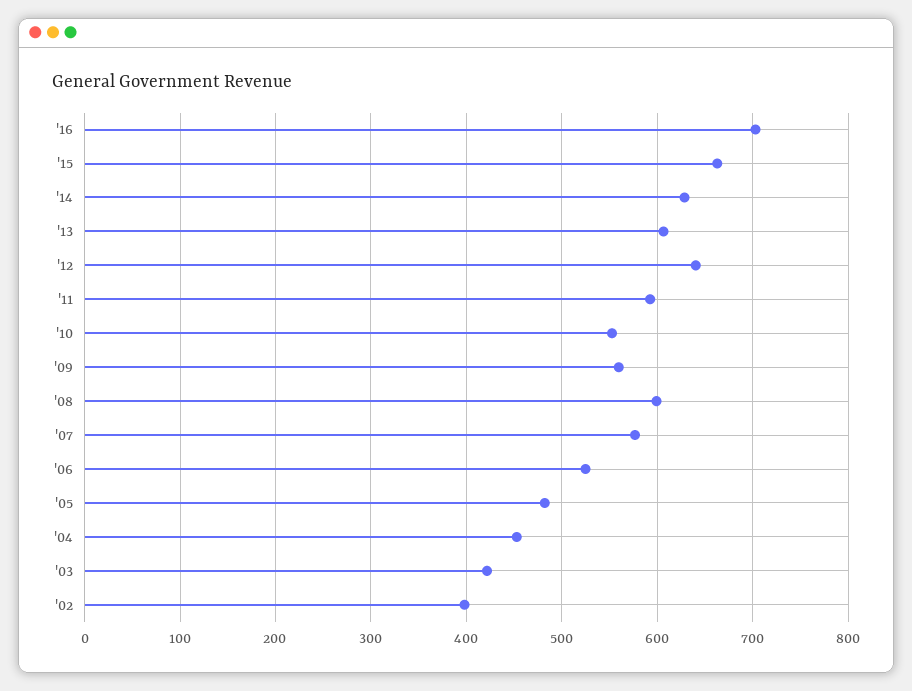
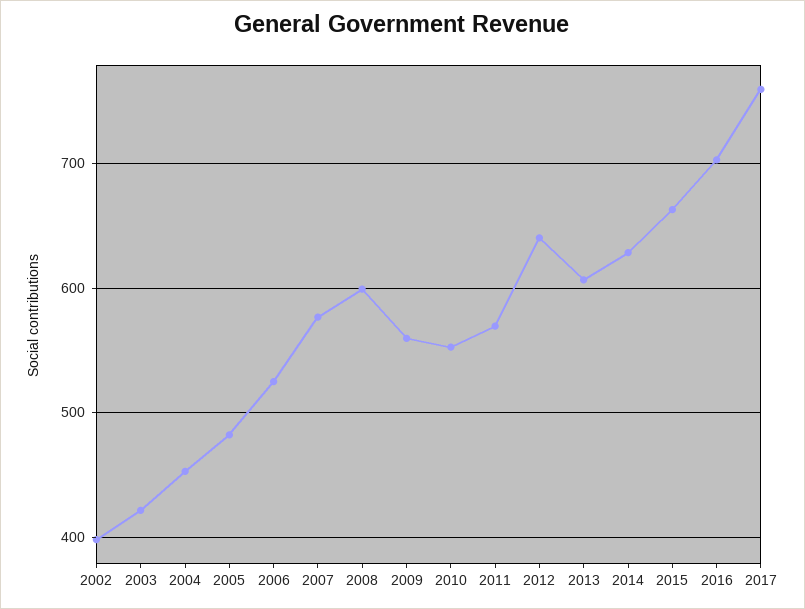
'11: 590 -> 570
2017: none -> 760

